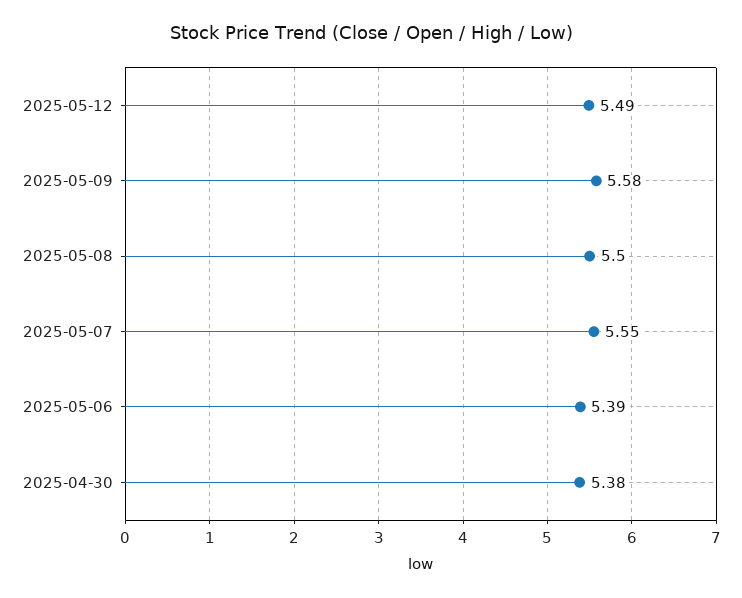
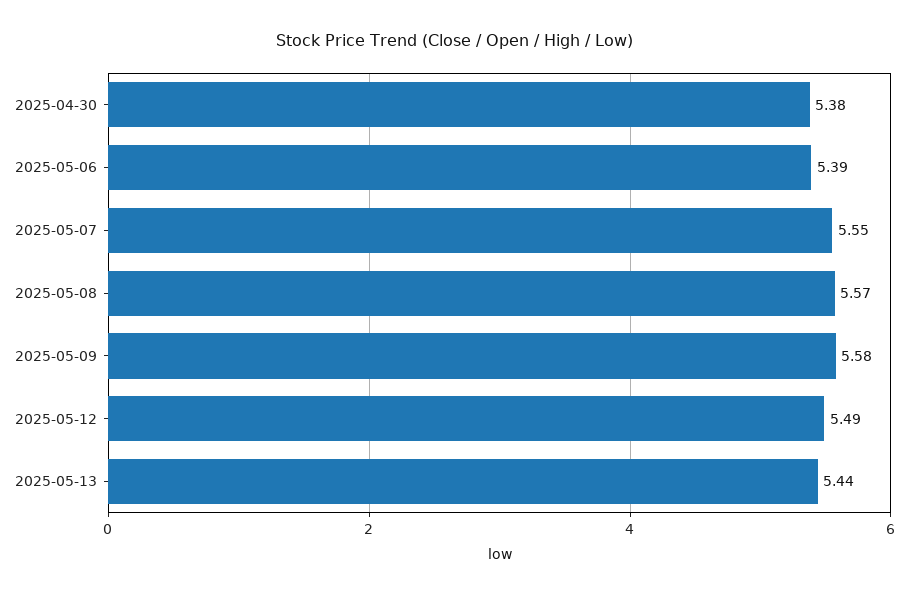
2025-05-08: 5.5 -> 5.57
2025-05-13: none -> 5.44

